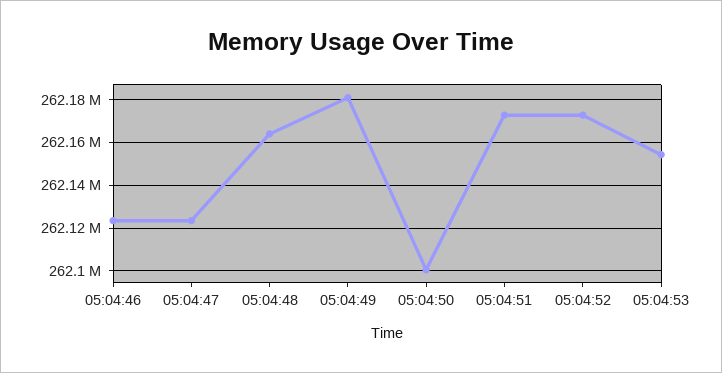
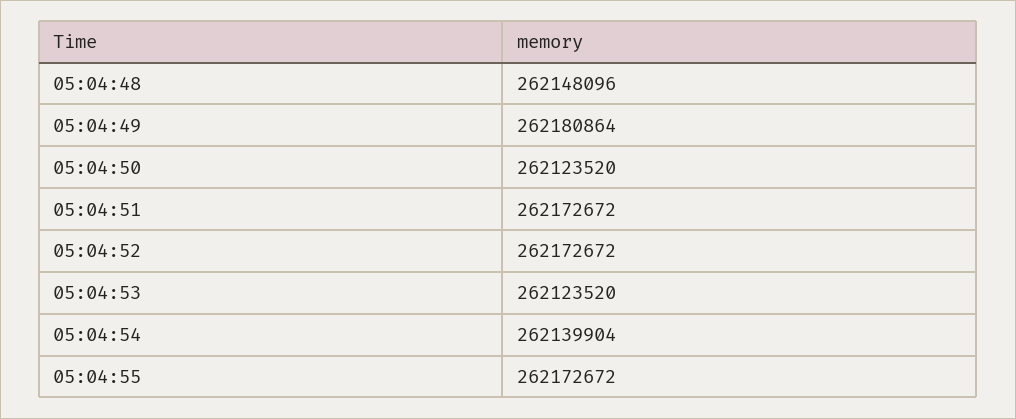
05:04:46: 262125000 -> none
05:04:47: 262125000 -> none
05:04:48: 262165000 -> 262148096
05:04:50: 262100000 -> 262123520
05:04:53: 262155000 -> 262123520
05:04:54: none -> 262139904
05:04:55: none -> 262172672

